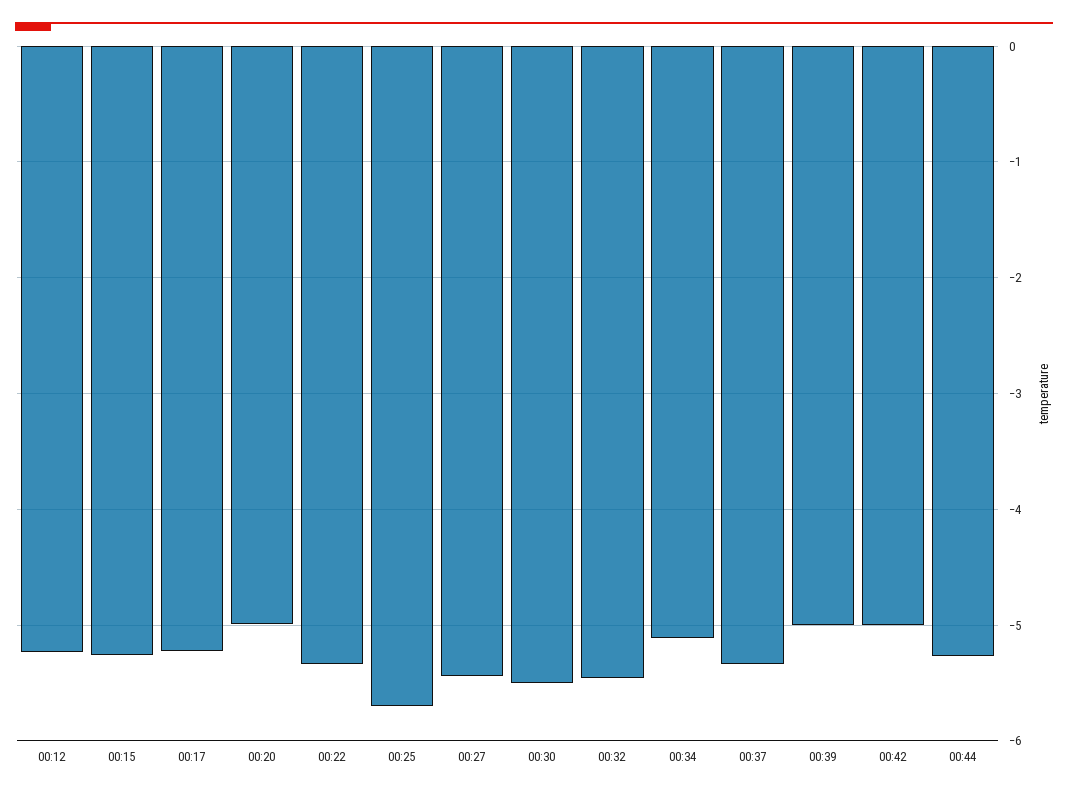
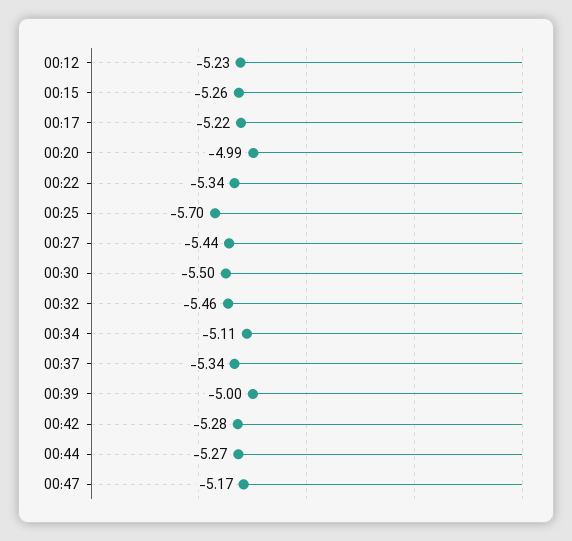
00:42: -5 -> -5.28
00:47: none -> -5.17

